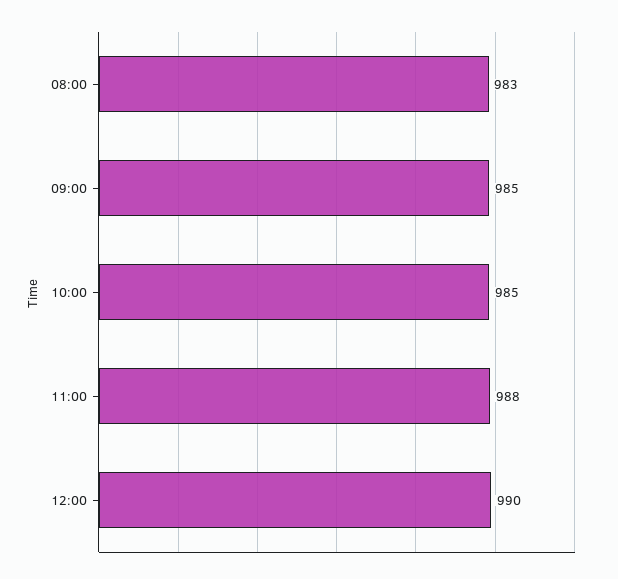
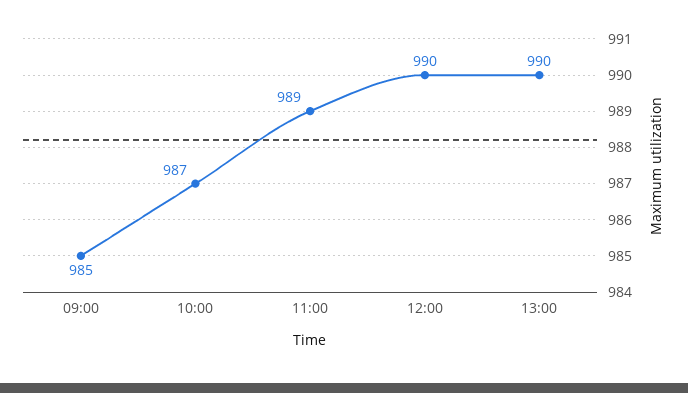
08:00: 983 -> none
10:00: 985 -> 987
11:00: 988 -> 989
13:00: none -> 990

